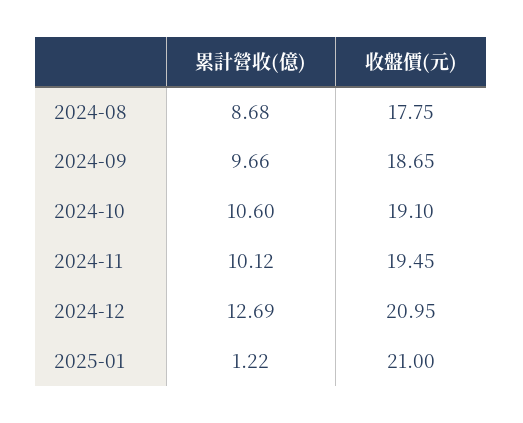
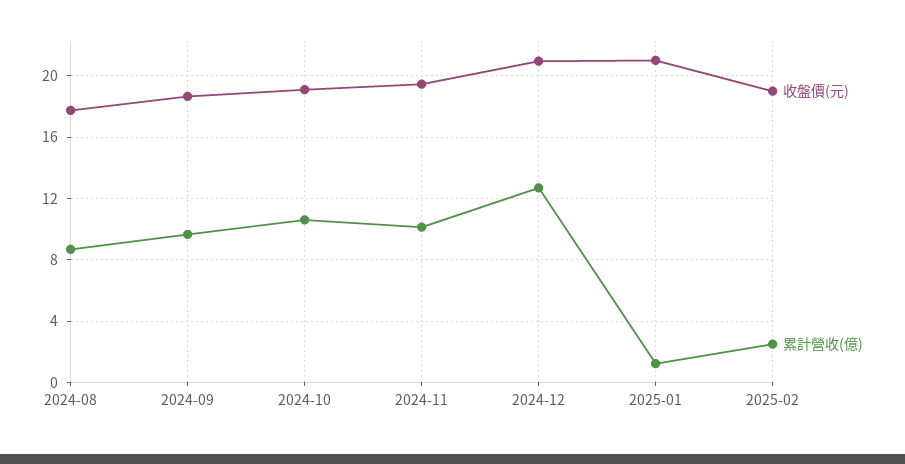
收盤價(元), 2025-02: none -> 19
累計營收(億), 2025-02: none -> 2.5

